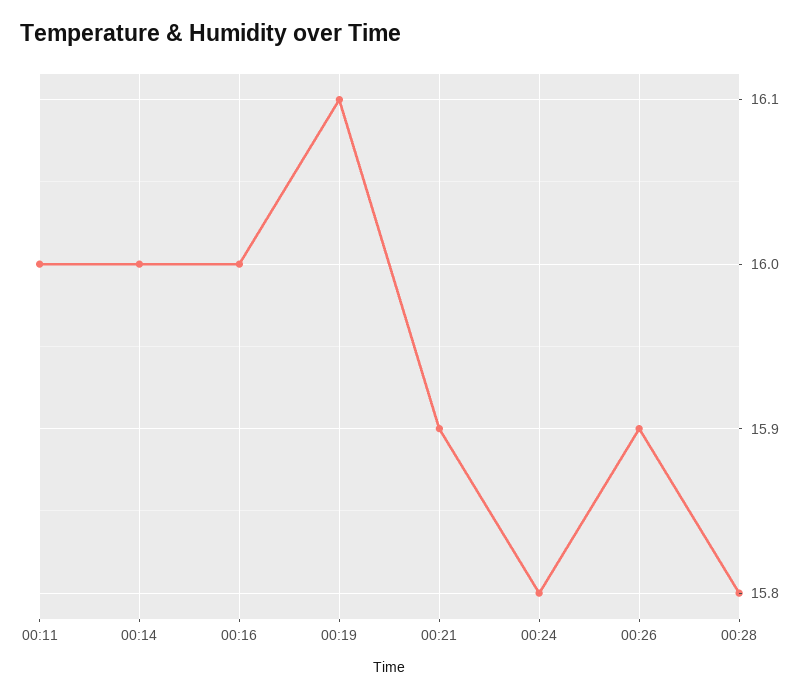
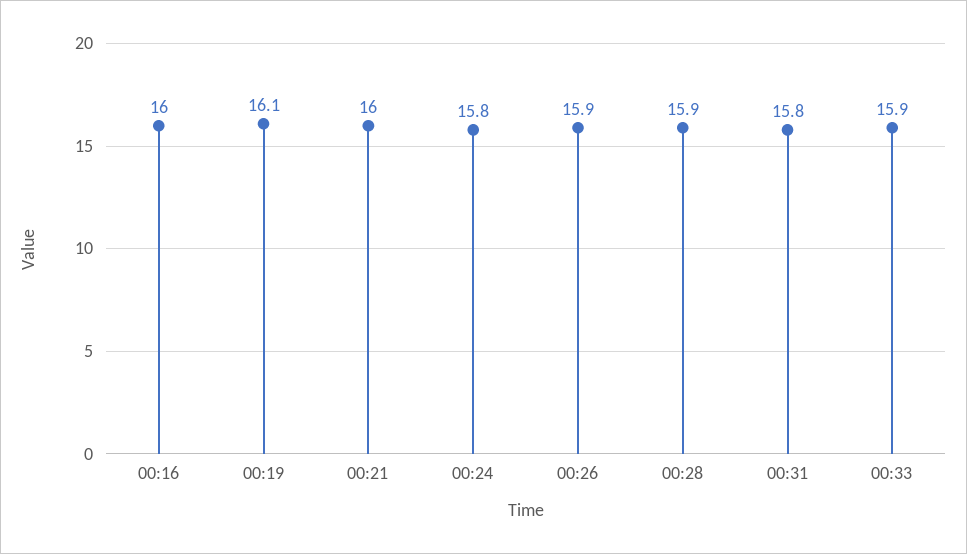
00:11: 16 -> none
00:14: 16 -> none
00:21: 15.9 -> 16
00:28: 15.8 -> 15.9
00:31: none -> 15.8
00:33: none -> 15.9

